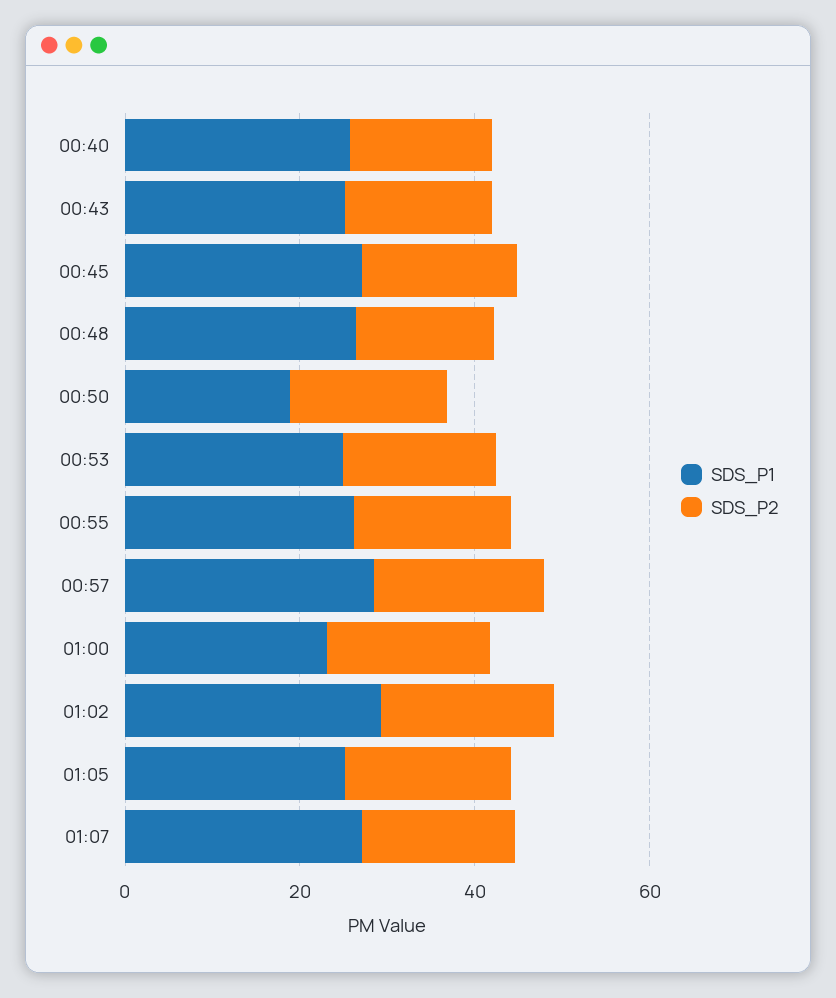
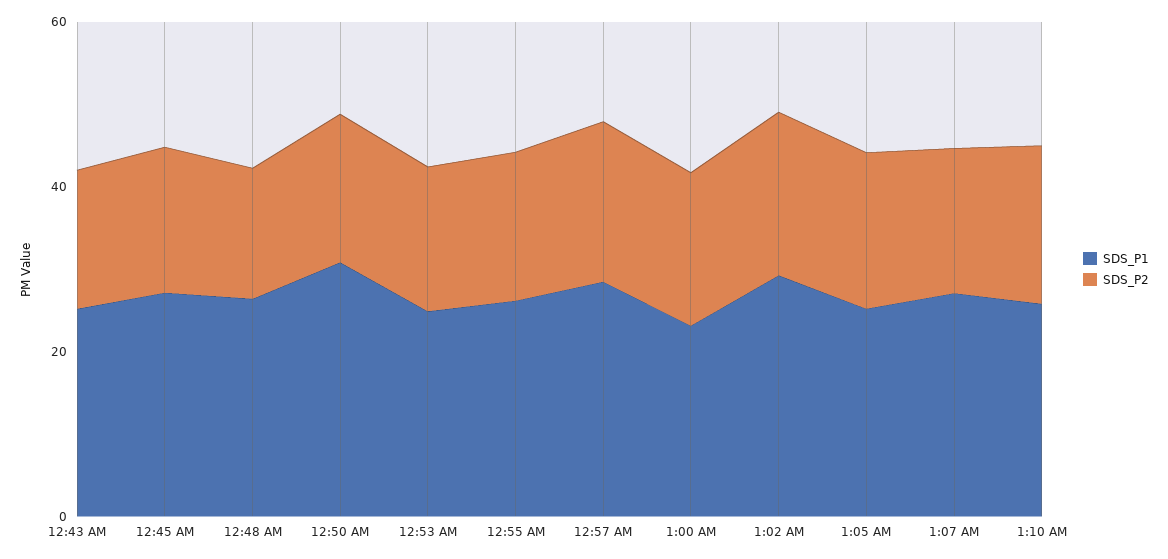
SDS_P1, 00:40: 25 -> none
SDS_P2, 00:40: 15 -> none
SDS_P1, 00:50: 20 -> 30
SDS_P1, 1:10 AM: none -> 25
SDS_P2, 1:10 AM: none -> 20

